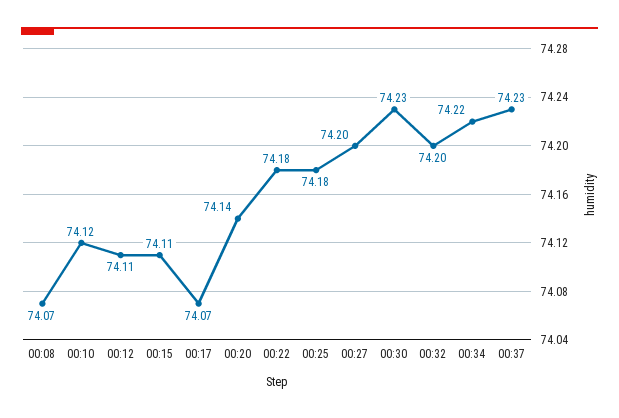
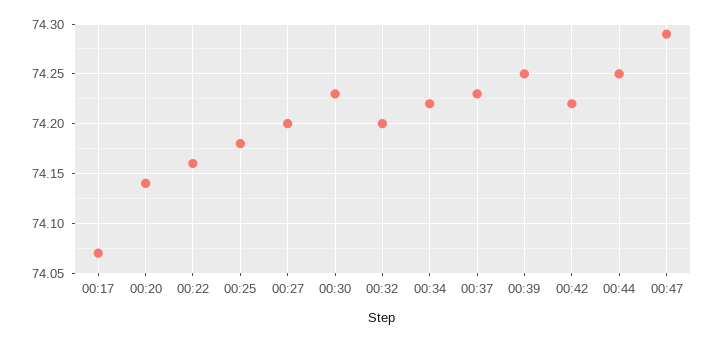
00:08: 74.07 -> none
00:10: 74.12 -> none
00:12: 74.11 -> none
00:15: 74.11 -> none
00:22: 74.18 -> 74.16
00:39: none -> 74.25
00:42: none -> 74.22
00:44: none -> 74.25
00:47: none -> 74.29

